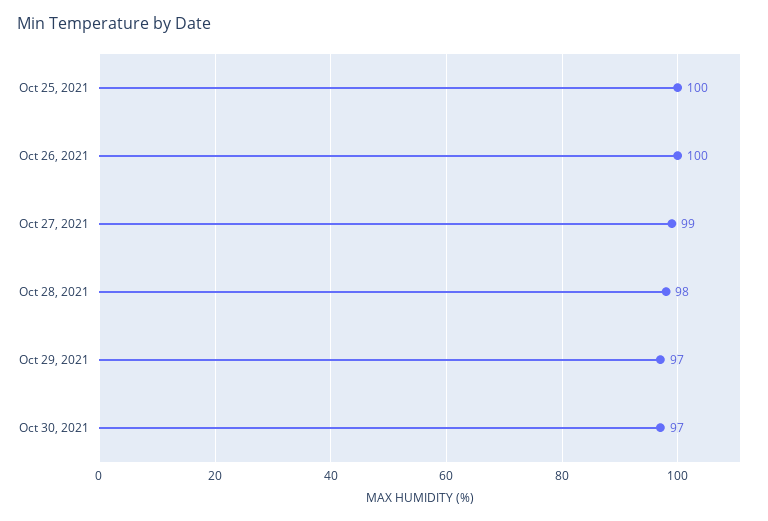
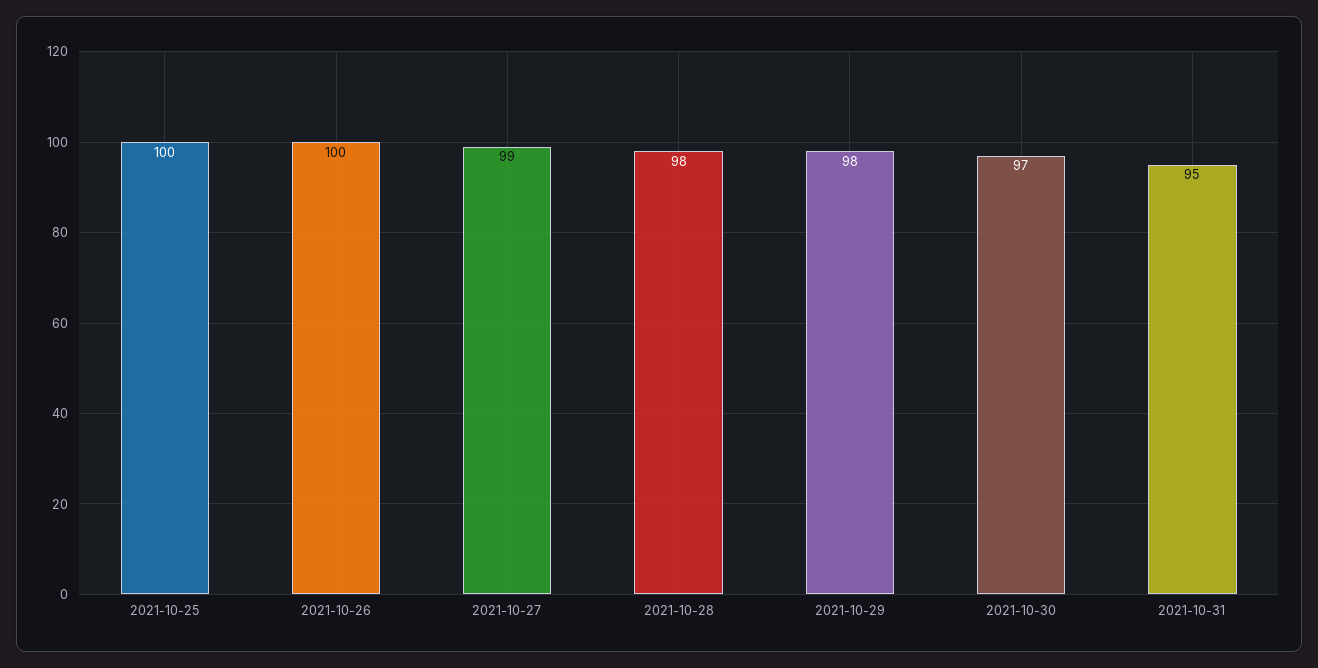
Oct 29, 2021: 97 -> 98
2021-10-31: none -> 95

